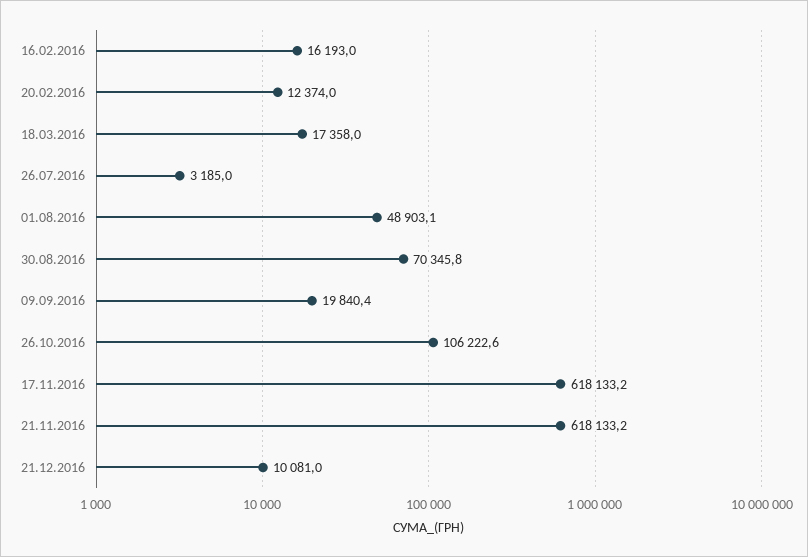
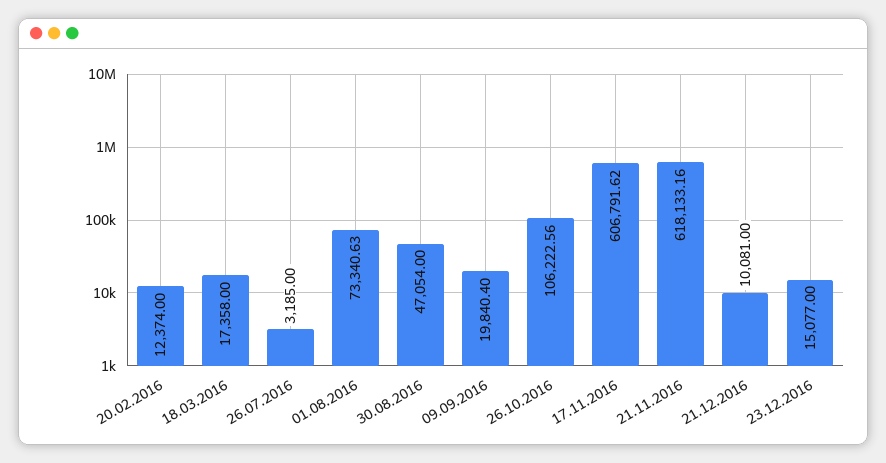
16.02.2016: 16193 -> none
01.08.2016: 48903.1 -> 73340.63
30.08.2016: 70345.8 -> 47054
17.11.2016: 618133.2 -> 606791.62
23.12.2016: none -> 15077

